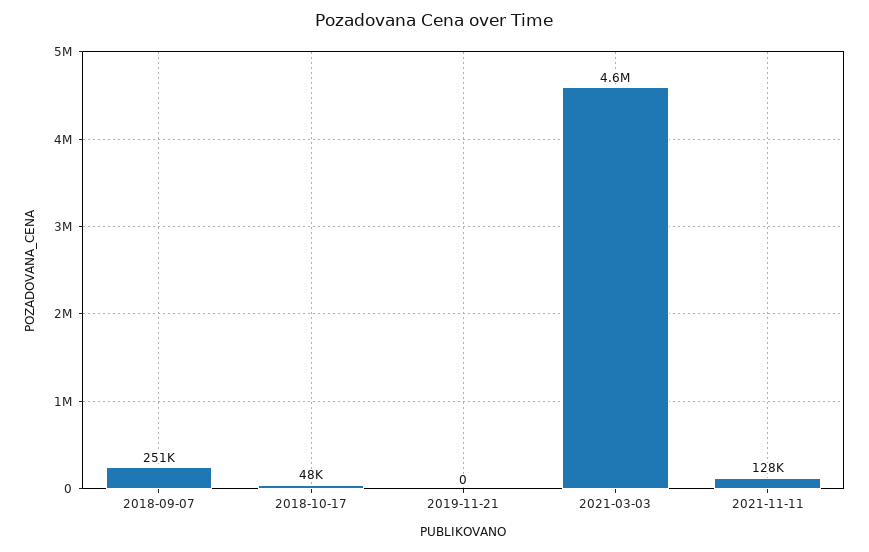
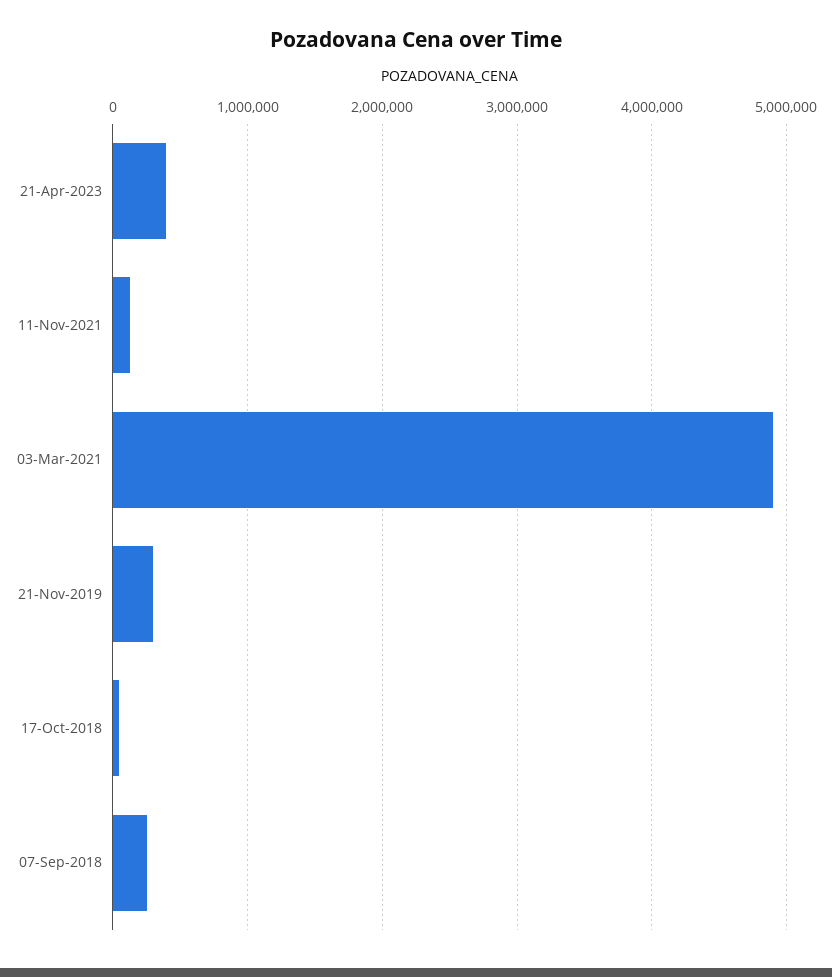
2019-11-21: 0 -> 300000
2021-03-03: 4600000 -> 4900000
21-Apr-2023: none -> 400000

